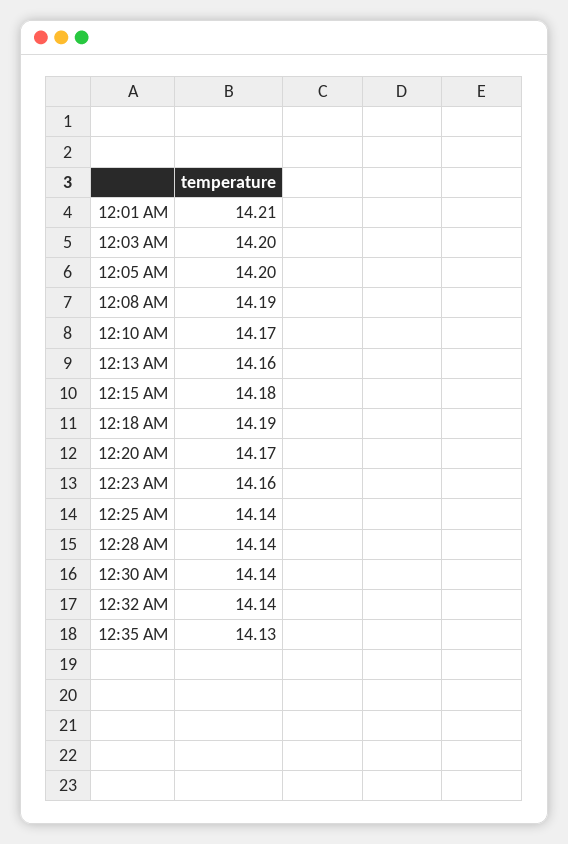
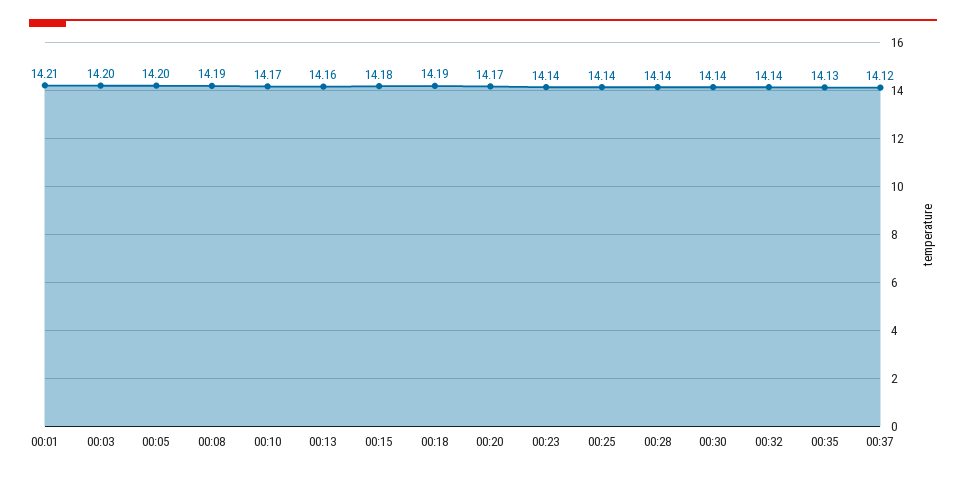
12:23 AM: 14.16 -> 14.14
00:37: none -> 14.12

